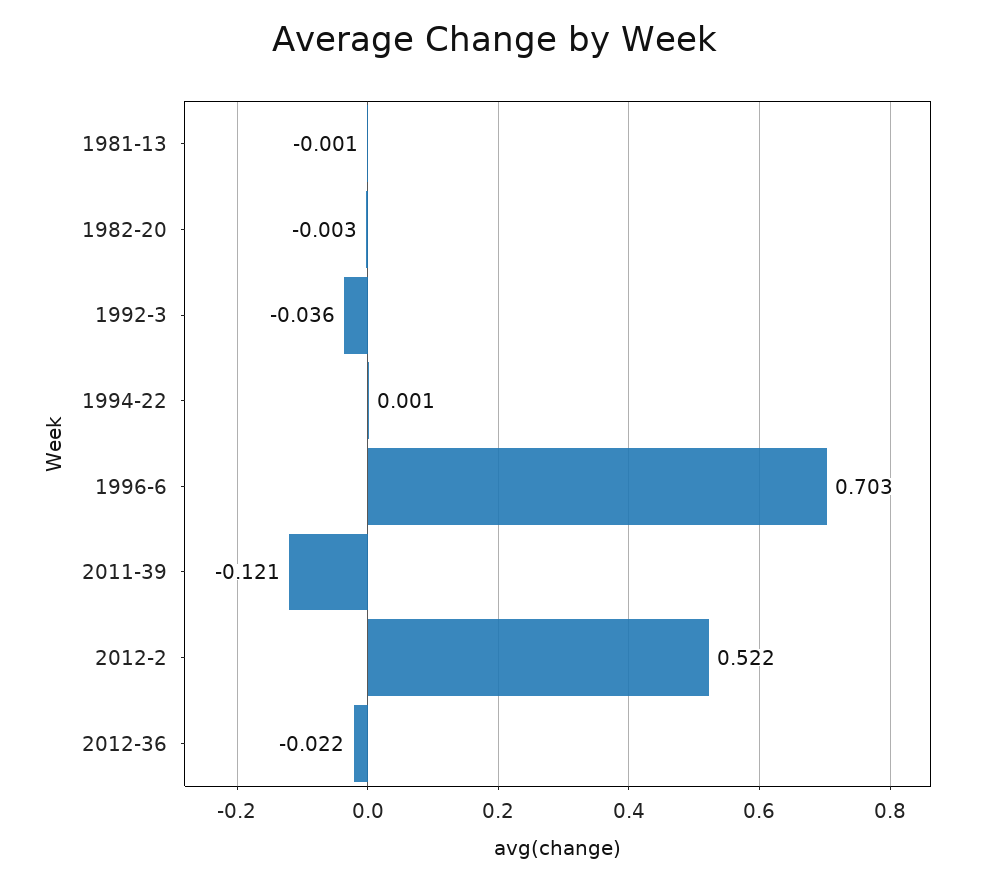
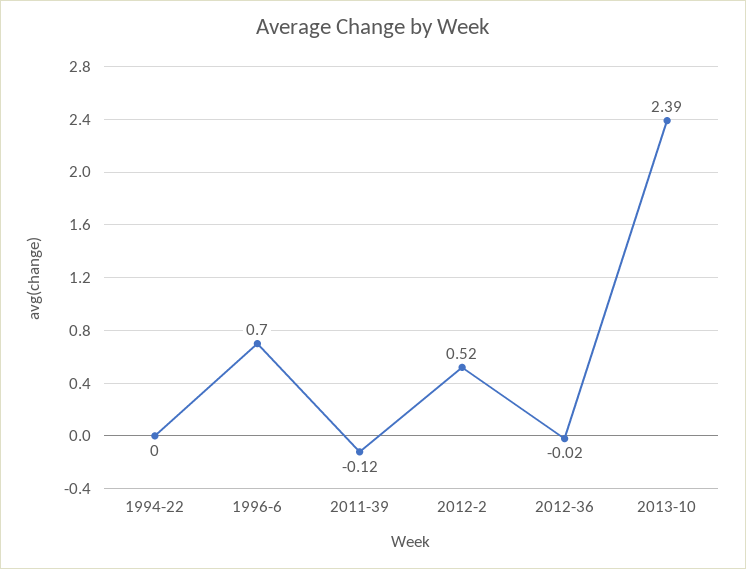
1981-13: -0.001 -> none
1982-20: -0.003 -> none
1992-3: -0.036 -> none
2013-10: none -> 2.39

